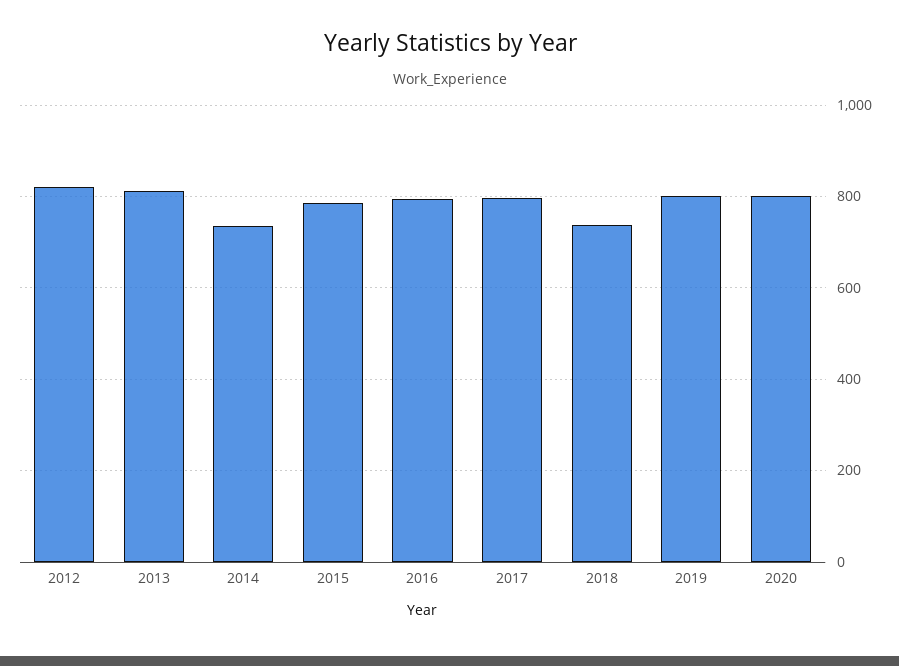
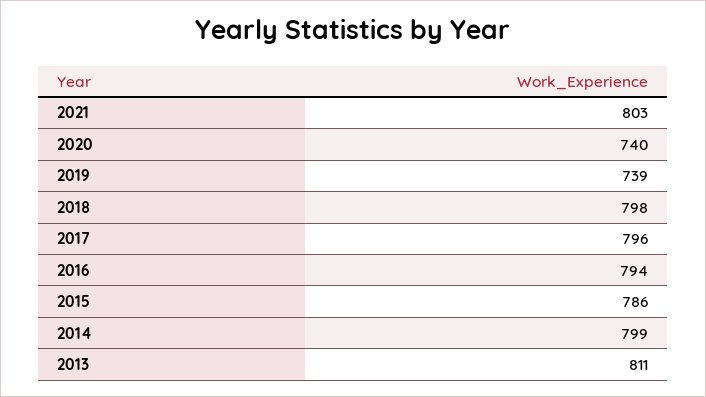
2012: 820 -> none
2014: 740 -> 799
2018: 740 -> 798
2019: 800 -> 739
2020: 800 -> 740
2021: none -> 803

